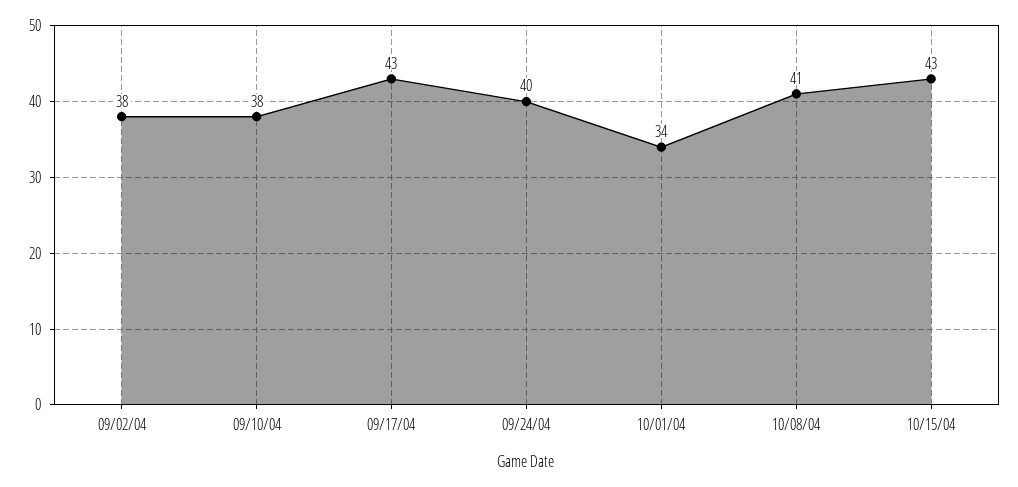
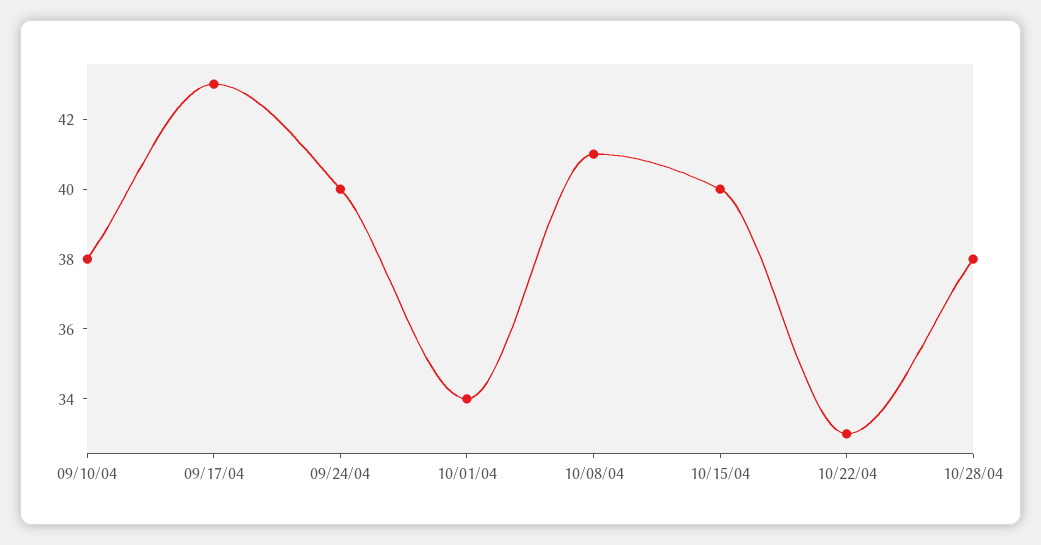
09/02/04: 38 -> none
10/15/04: 43 -> 40
10/22/04: none -> 33
10/28/04: none -> 38

